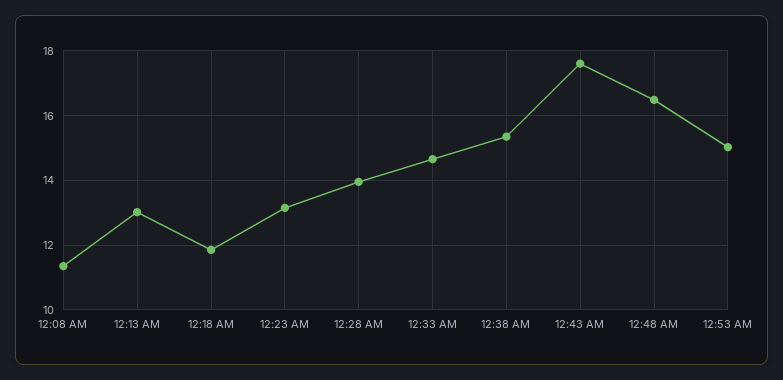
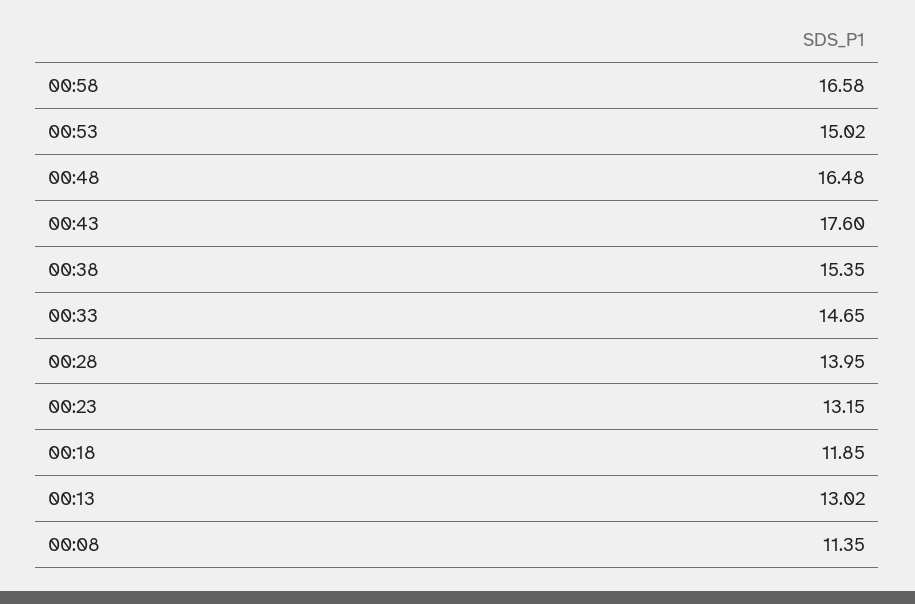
00:58: none -> 16.58

